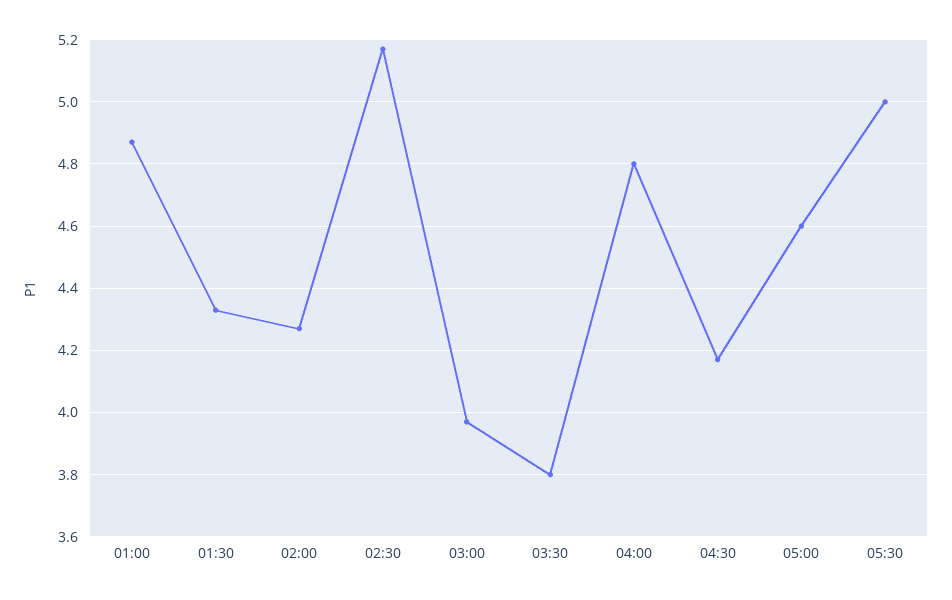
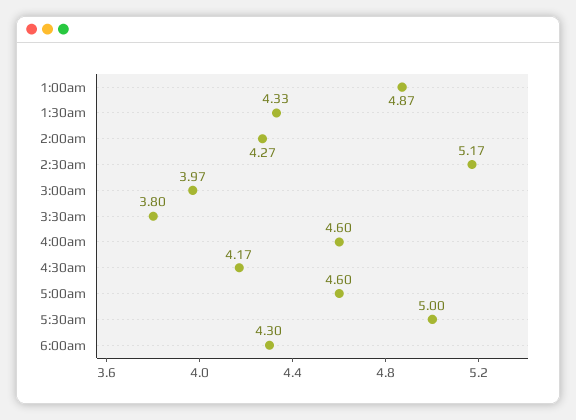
04:00: 4.8 -> 4.6
6:00am: none -> 4.3

